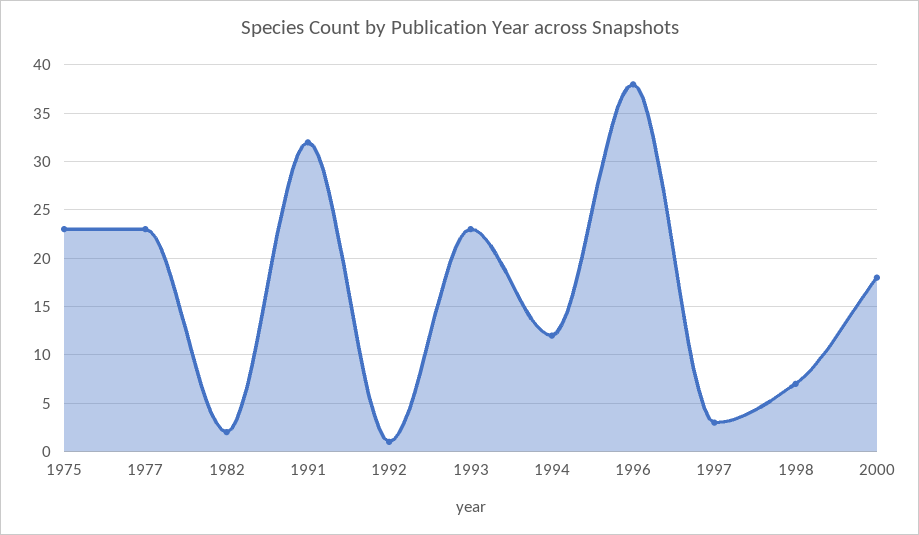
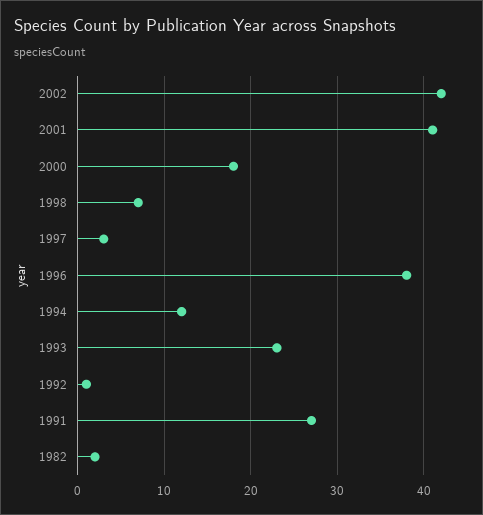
1975: 23 -> none
1977: 23 -> none
1991: 32 -> 27
2002: none -> 42
2001: none -> 41

